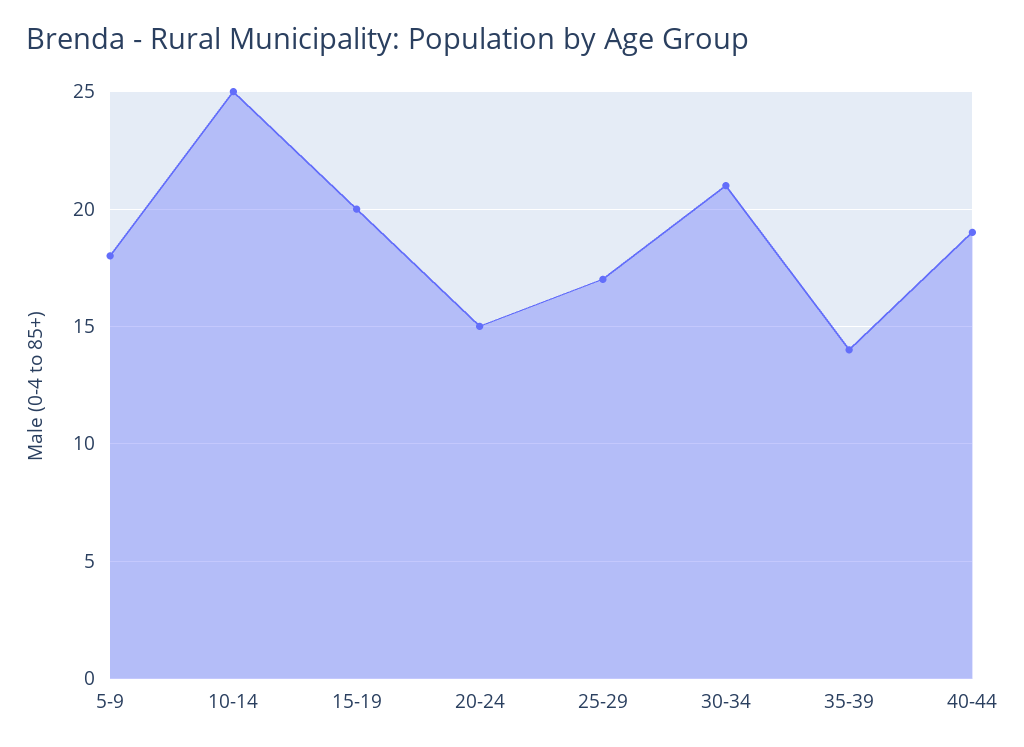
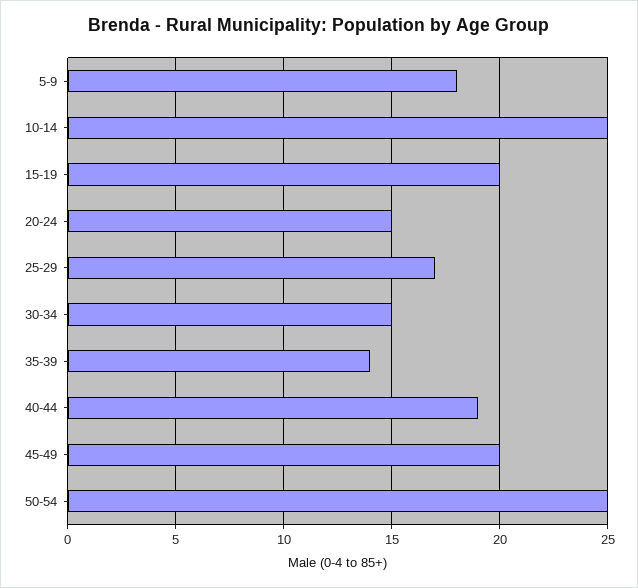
30-34: 21 -> 15
45-49: none -> 20
50-54: none -> 25

